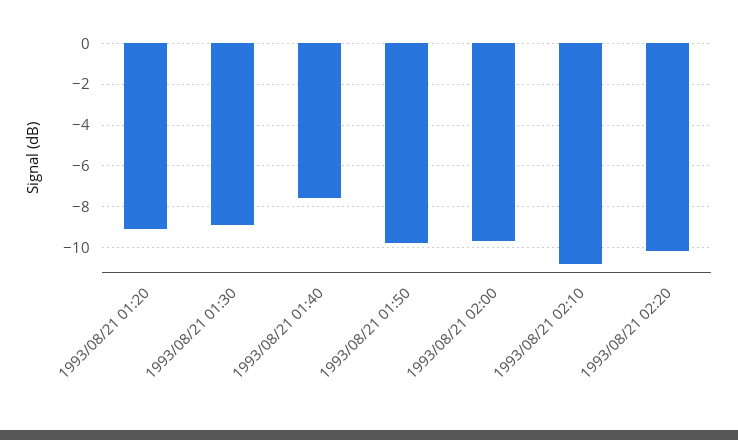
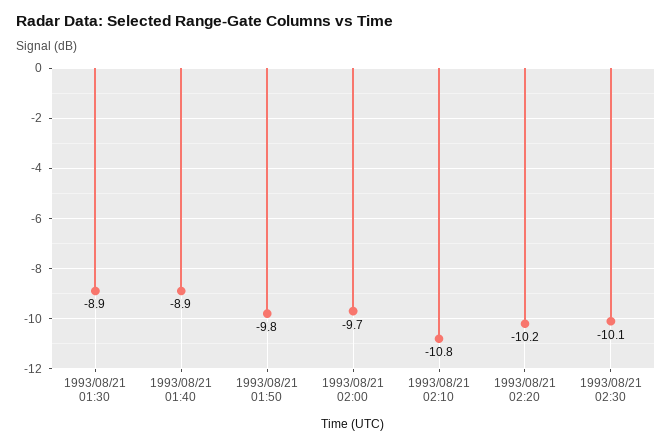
1993/08/21 01:20: -9 -> none
1993/08/21 01:40: -7.5 -> -8.9
1993/08/21 02:30: none -> -10.1

